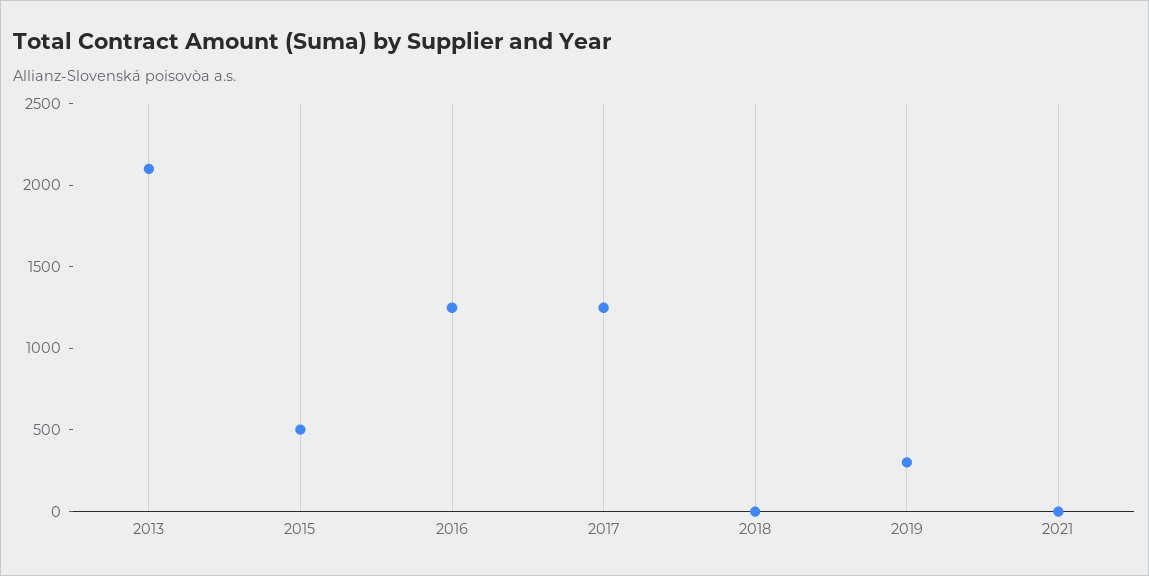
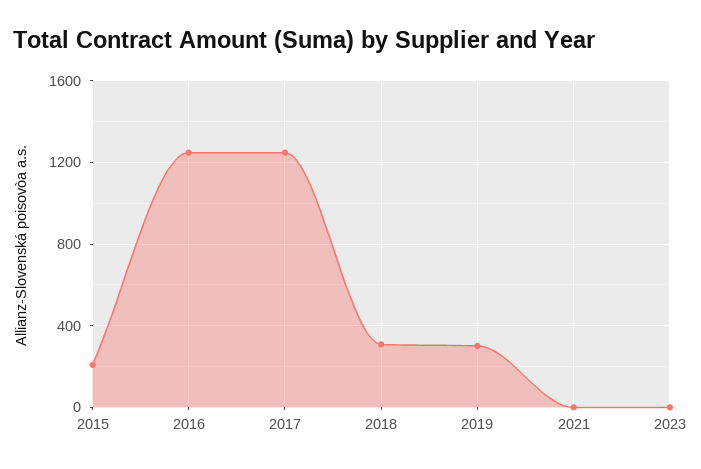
2013: 2100 -> none
2015: 500 -> 200
2018: 0 -> 300
2023: none -> 0

